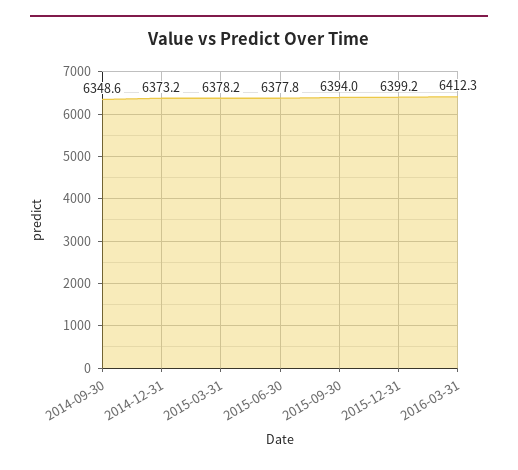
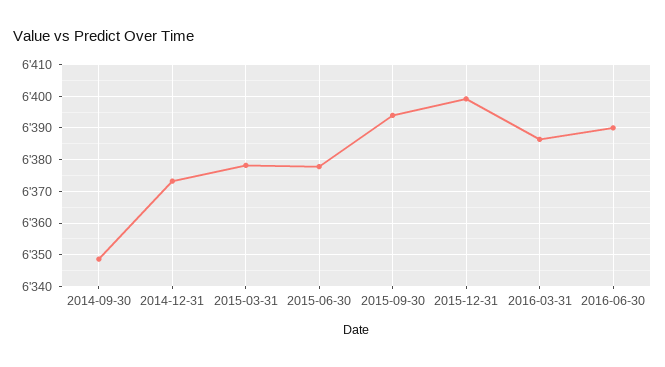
2016-03-31: 6412.3 -> 6386
2016-06-30: none -> 6390

